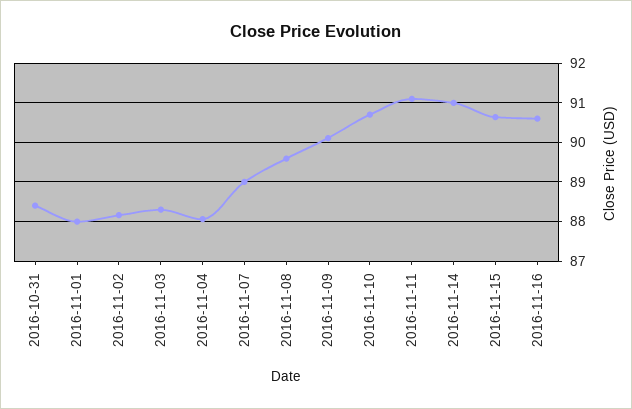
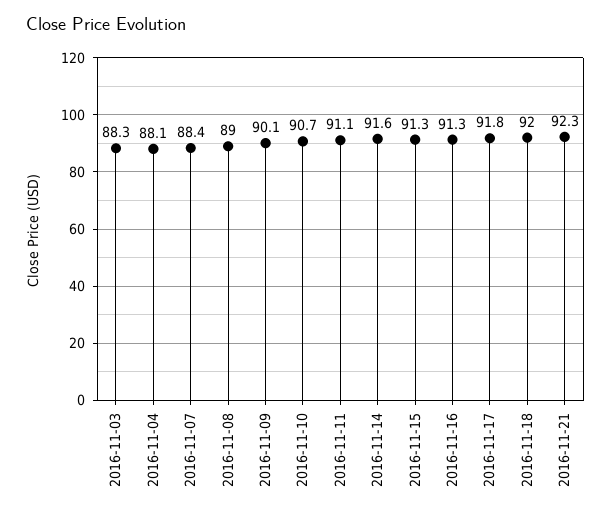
2016-10-31: 88.4 -> none
2016-11-01: 88 -> none
2016-11-02: 88.2 -> none
2016-11-07: 89 -> 88.4
2016-11-08: 89.6 -> 89
2016-11-14: 91 -> 91.6
2016-11-15: 90.6 -> 91.3
2016-11-16: 90.6 -> 91.3
2016-11-17: none -> 91.8
2016-11-18: none -> 92
2016-11-21: none -> 92.3

